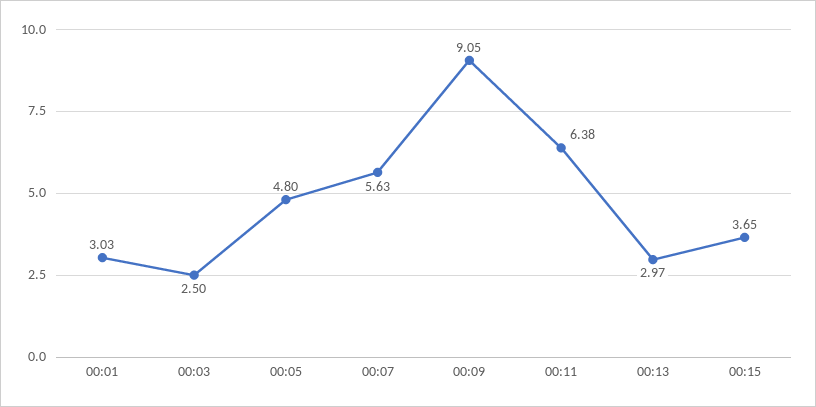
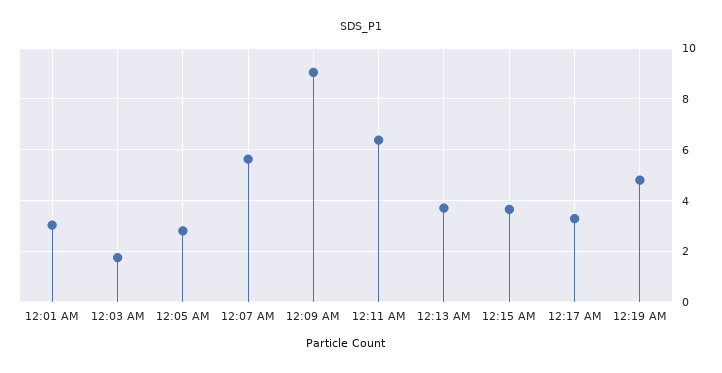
00:03: 2.5 -> 1.75
00:05: 4.8 -> 2.75
00:13: 2.97 -> 3.75
12:17 AM: none -> 3.25
12:19 AM: none -> 4.75

